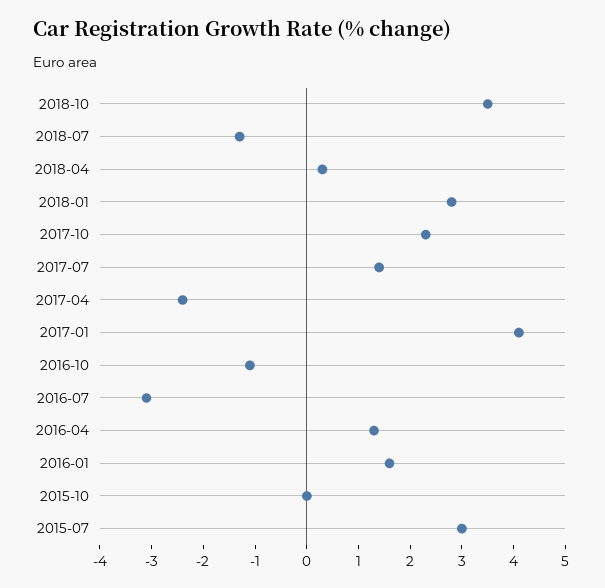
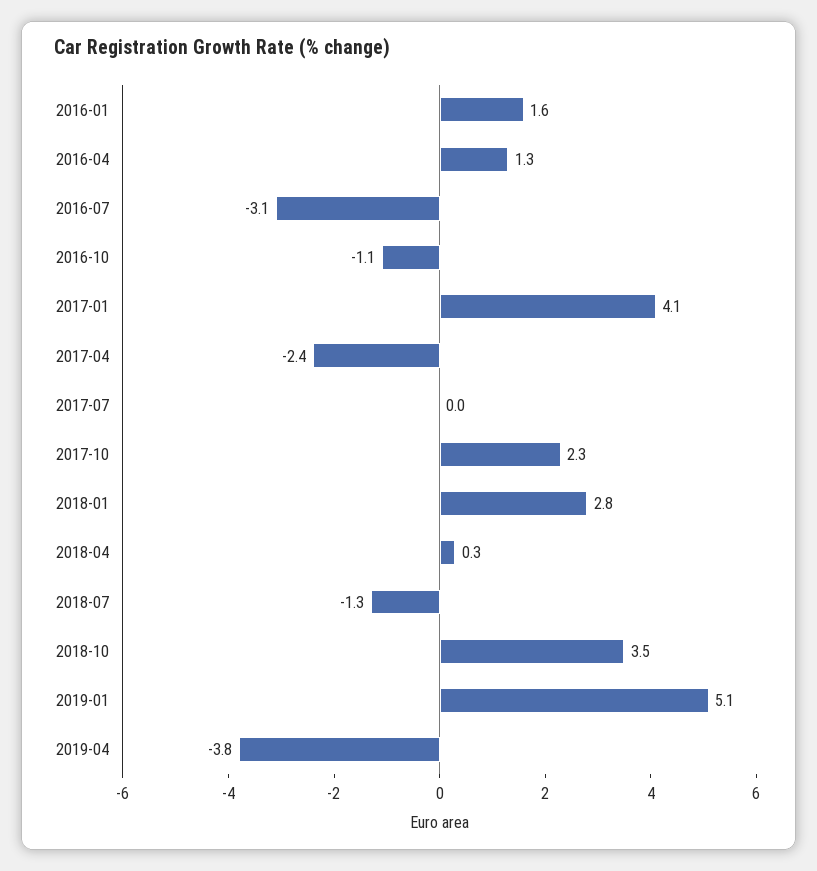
2017-07: 1.5 -> 0
2015-10: 0 -> none
2015-07: 3 -> none
2019-01: none -> 5.1
2019-04: none -> -3.8

